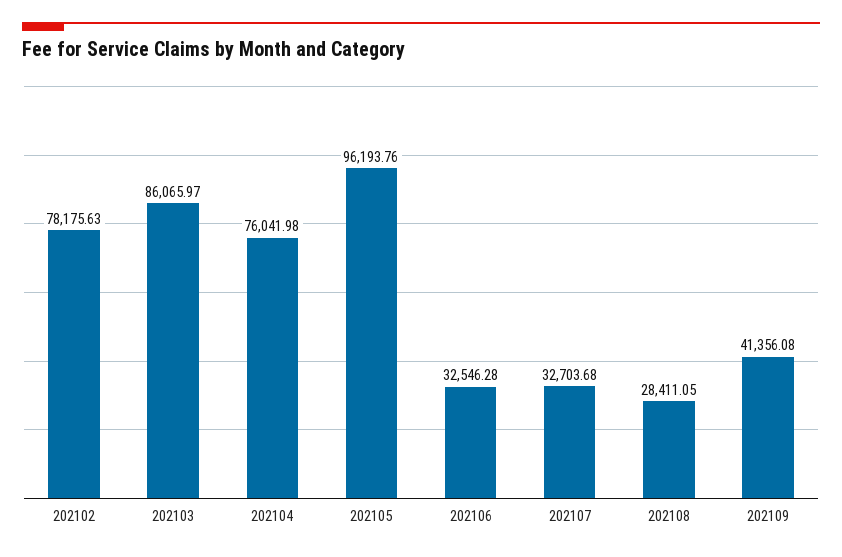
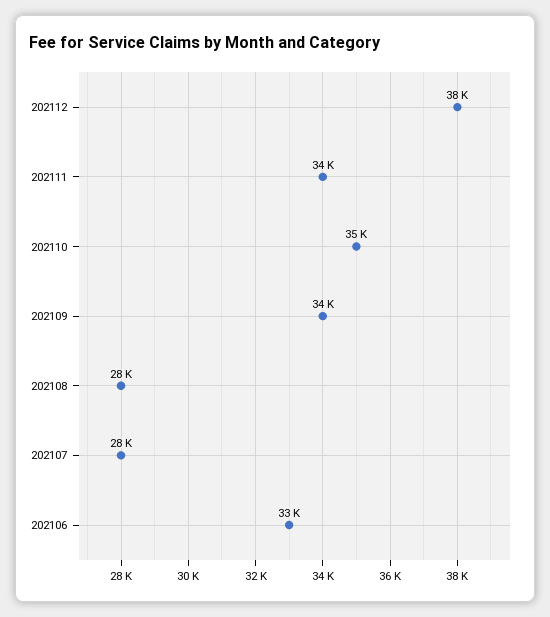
202102: 78175.63 -> none
202103: 86065.97 -> none
202104: 76041.98 -> none
202105: 96193.76 -> none
202107: 32703.68 -> 28000
202109: 41356.08 -> 34000
202112: none -> 38000
202111: none -> 34000
202110: none -> 35000

